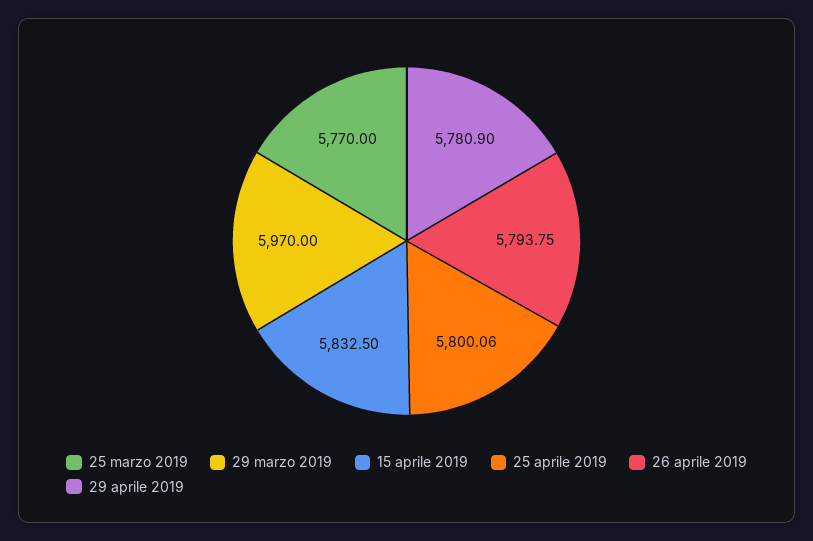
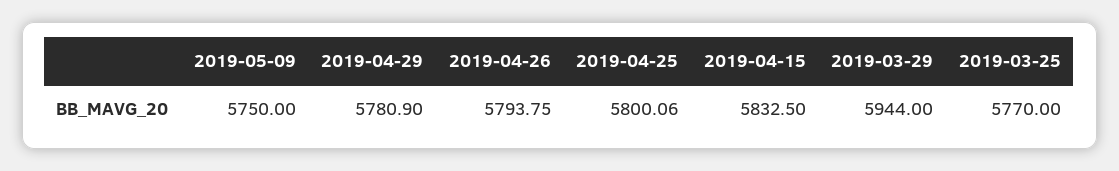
29 marzo 2019: 5970 -> 5944
2019-05-09: none -> 5750

